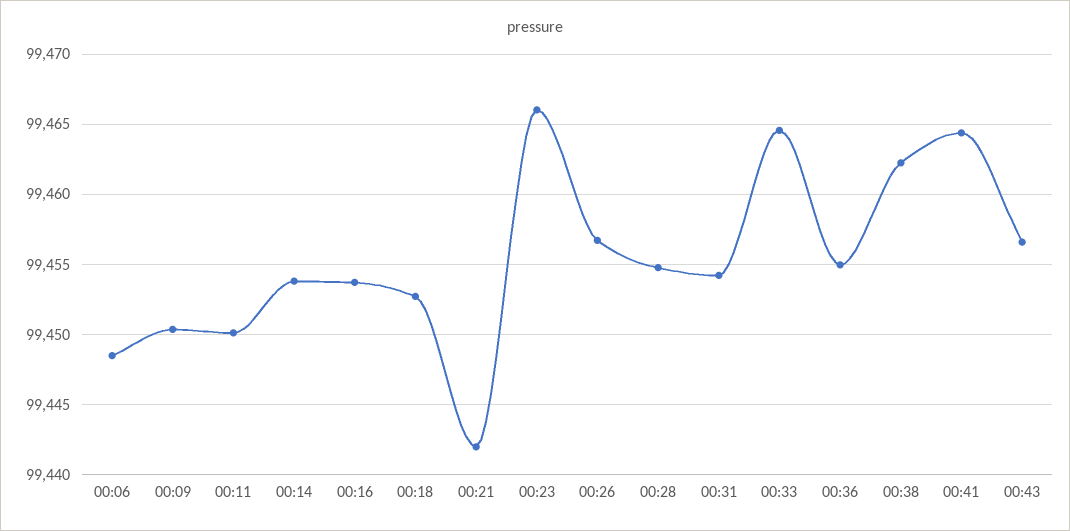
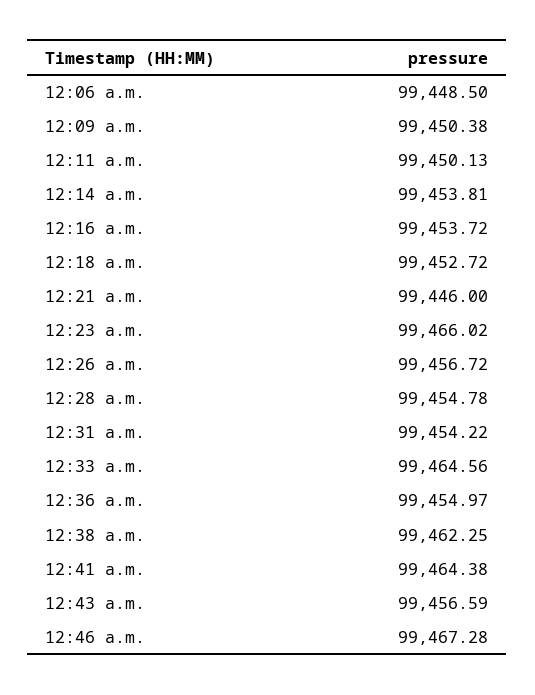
00:21: 99442 -> 99446
12:46 a.m.: none -> 99467.28

